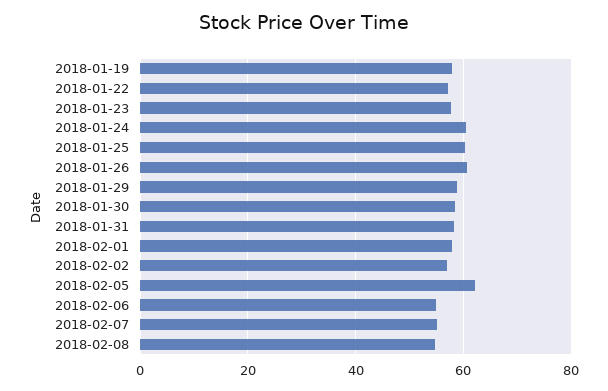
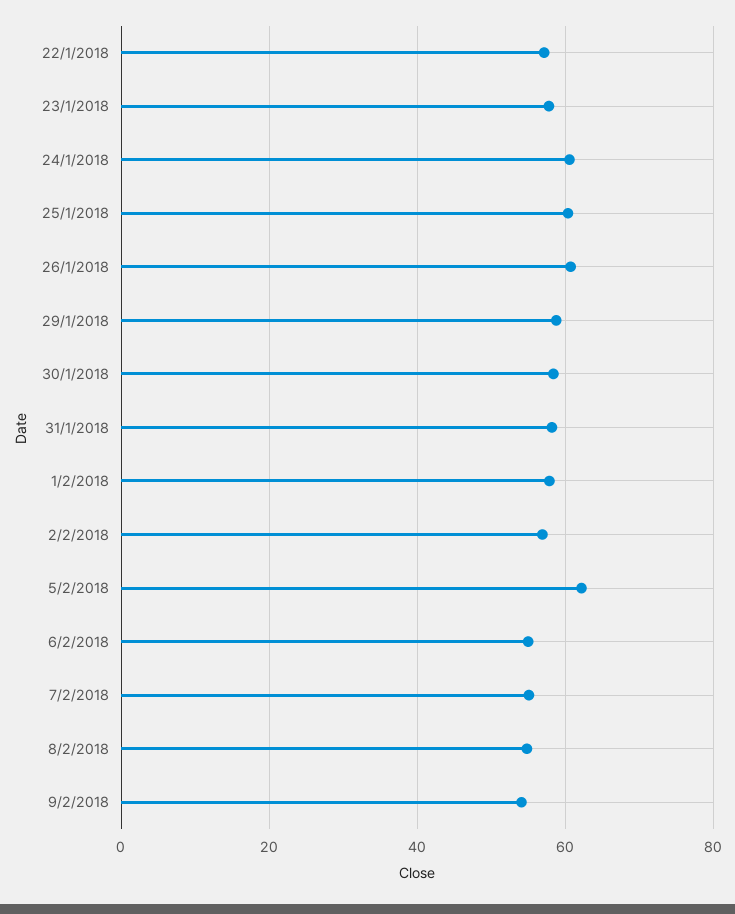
2018-01-19: 58 -> none
9/2/2018: none -> 54

